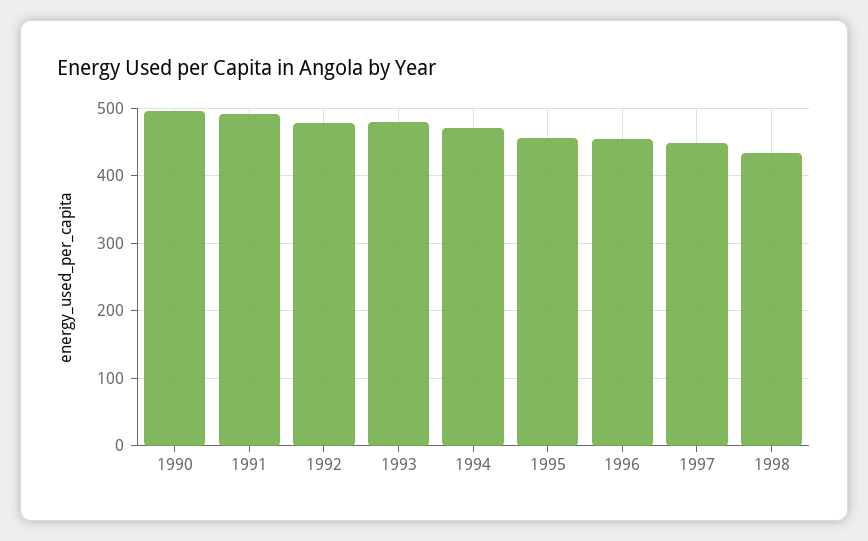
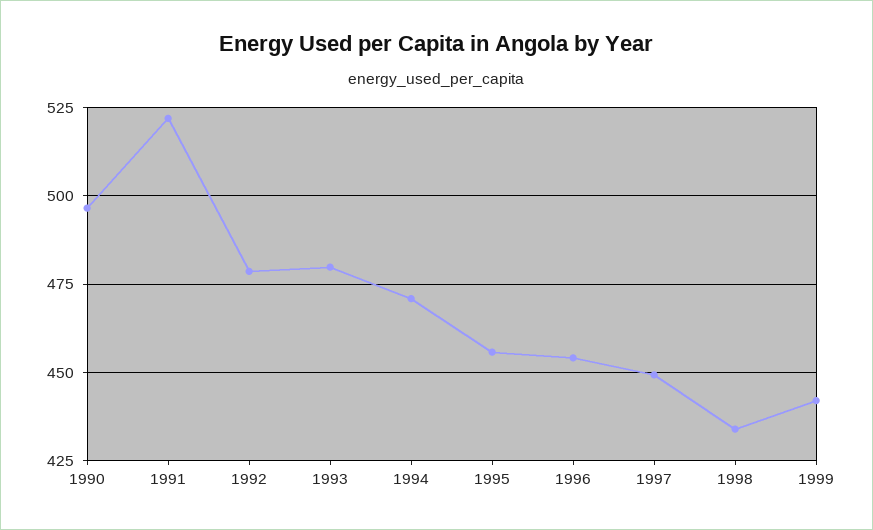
1991: 490 -> 522.5
1999: none -> 442.5

